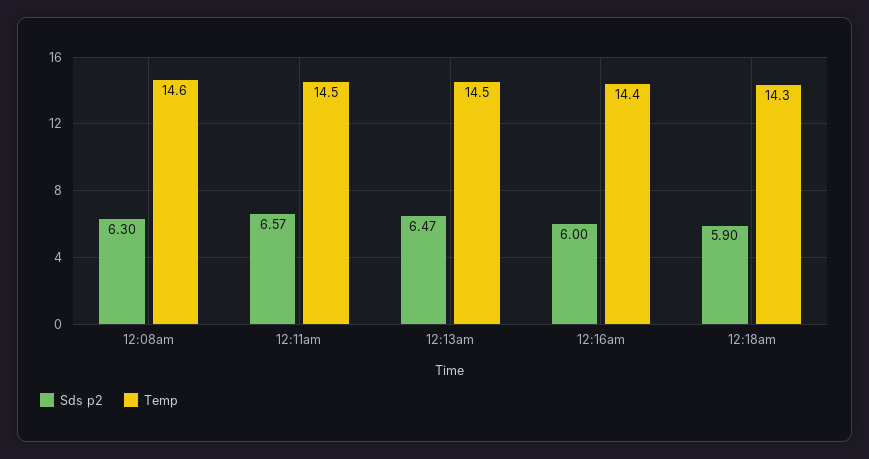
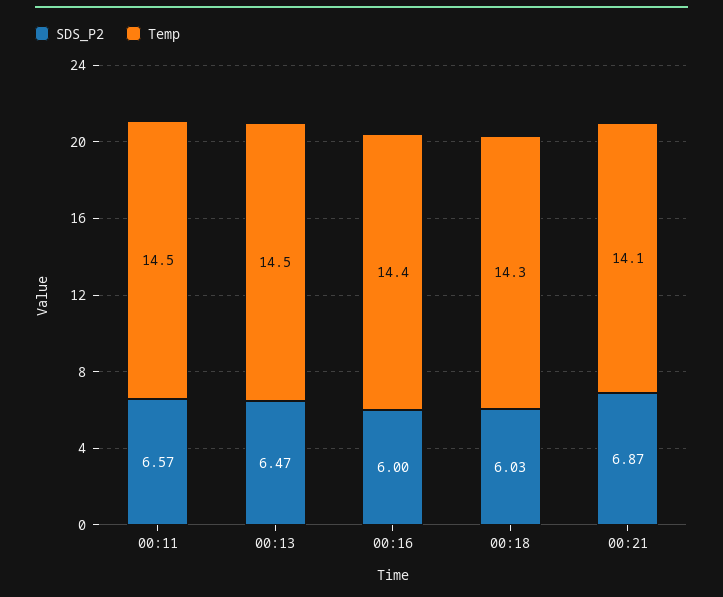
Sds p2, 12:08am: 6.3 -> none
Temp, 12:08am: 14.6 -> none
Sds p2, 12:18am: 5.9 -> 6.03
Sds p2, 00:21: none -> 6.87
Temp, 00:21: none -> 14.1

